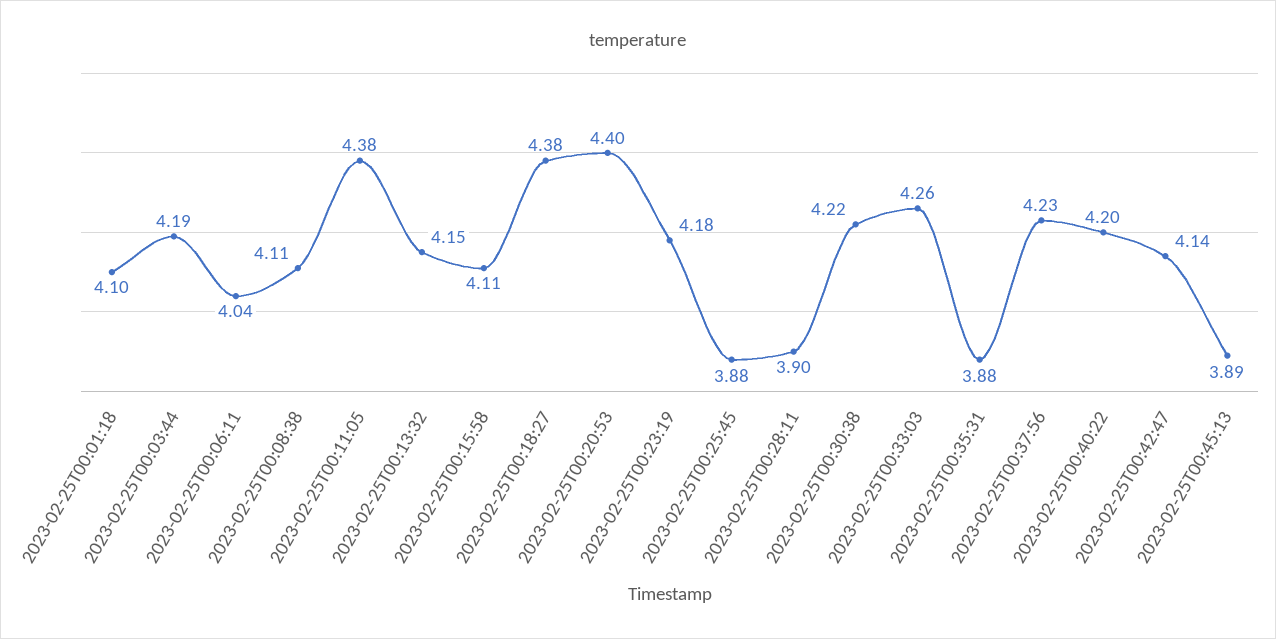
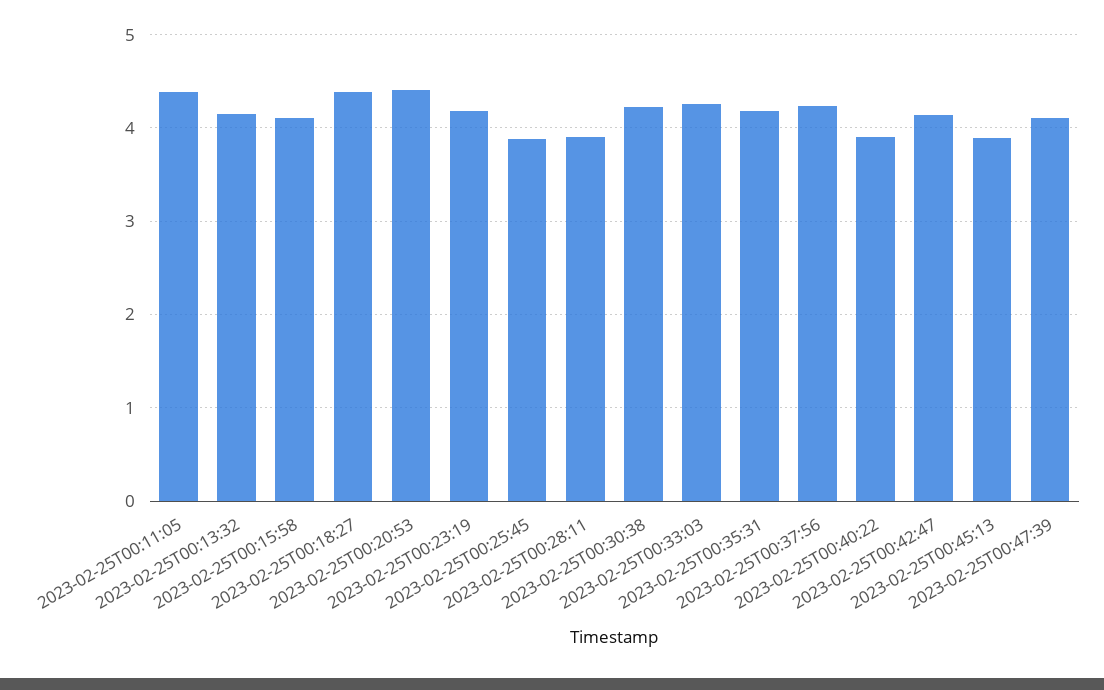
2023-02-25T00:01:18: 4.1 -> none
2023-02-25T00:03:44: 4.19 -> none
2023-02-25T00:06:11: 4.04 -> none
2023-02-25T00:08:38: 4.11 -> none
2023-02-25T00:35:31: 3.88 -> 4.2
2023-02-25T00:40:22: 4.2 -> 3.9
2023-02-25T00:47:39: none -> 4.1

